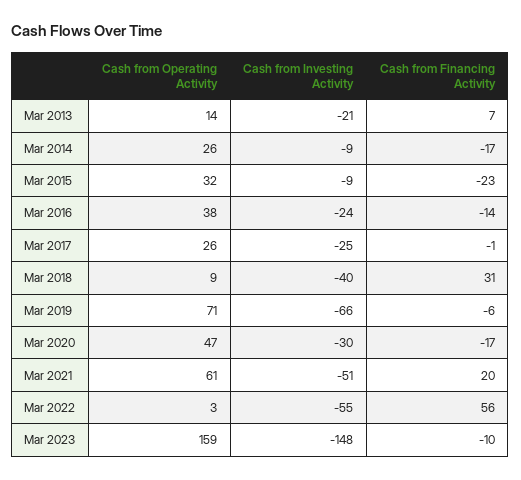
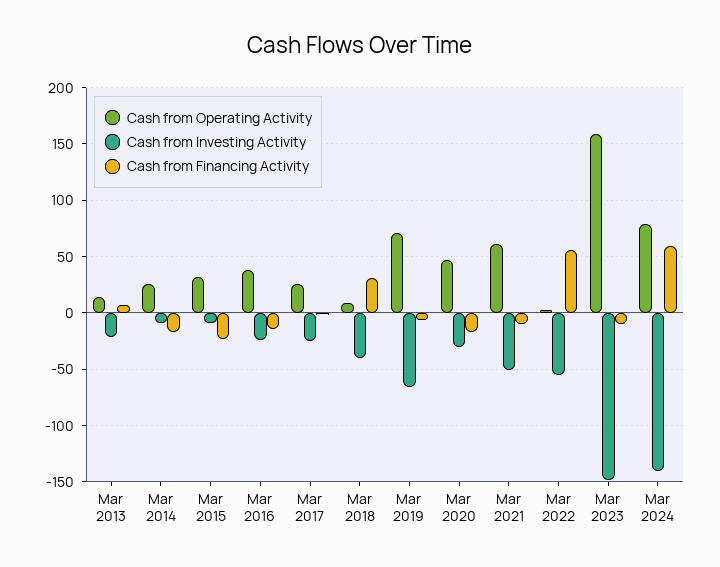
Cash from Financing Activity, Mar 2021: 20 -> -10
Cash from Operating Activity, Mar 2024: none -> 80
Cash from Investing Activity, Mar 2024: none -> -140
Cash from Financing Activity, Mar 2024: none -> 60

